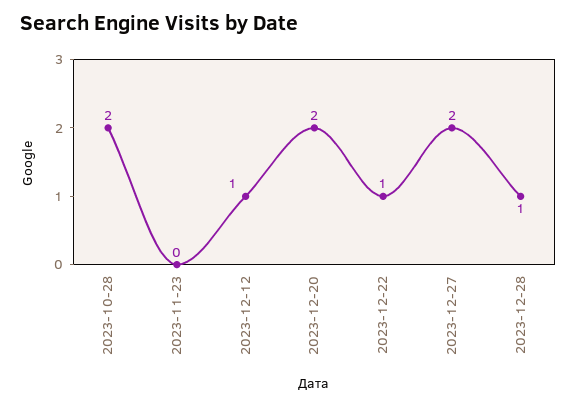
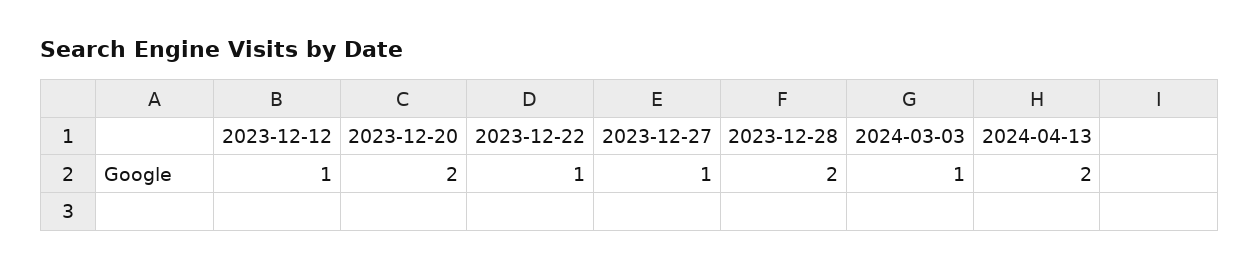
2023-10-28: 2 -> none
2023-11-23: 0 -> none
2023-12-27: 2 -> 1
2023-12-28: 1 -> 2
2024-03-03: none -> 1
2024-04-13: none -> 2

